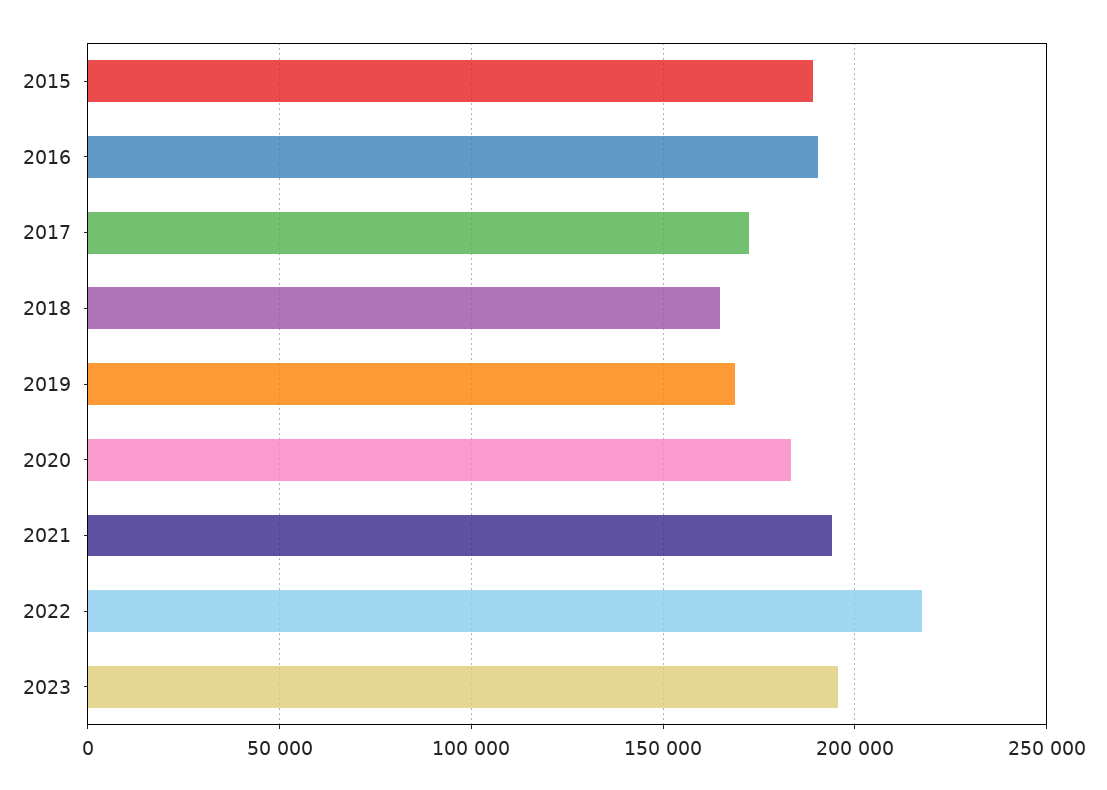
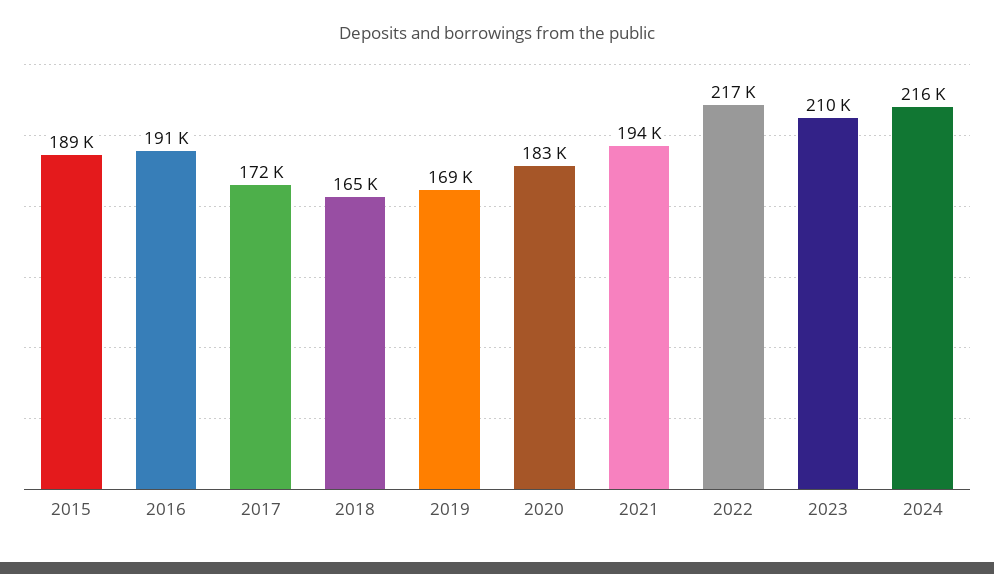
2023: 195000 -> 210000
2024: none -> 216000

